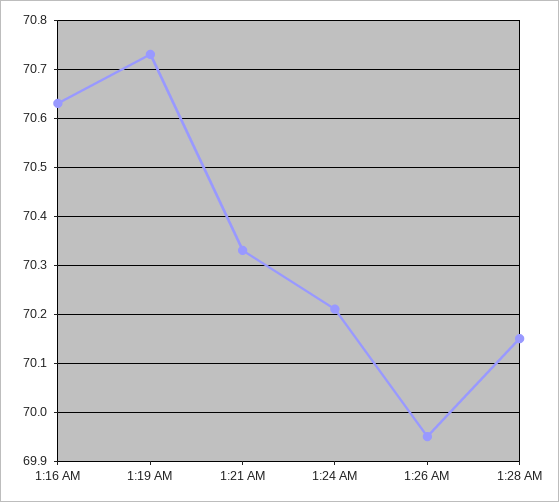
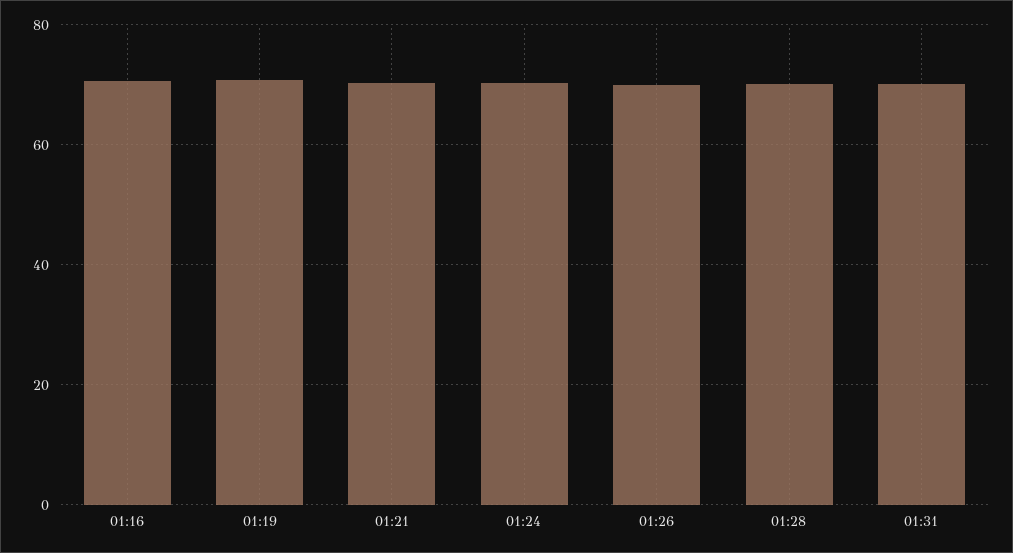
01:31: none -> 70

